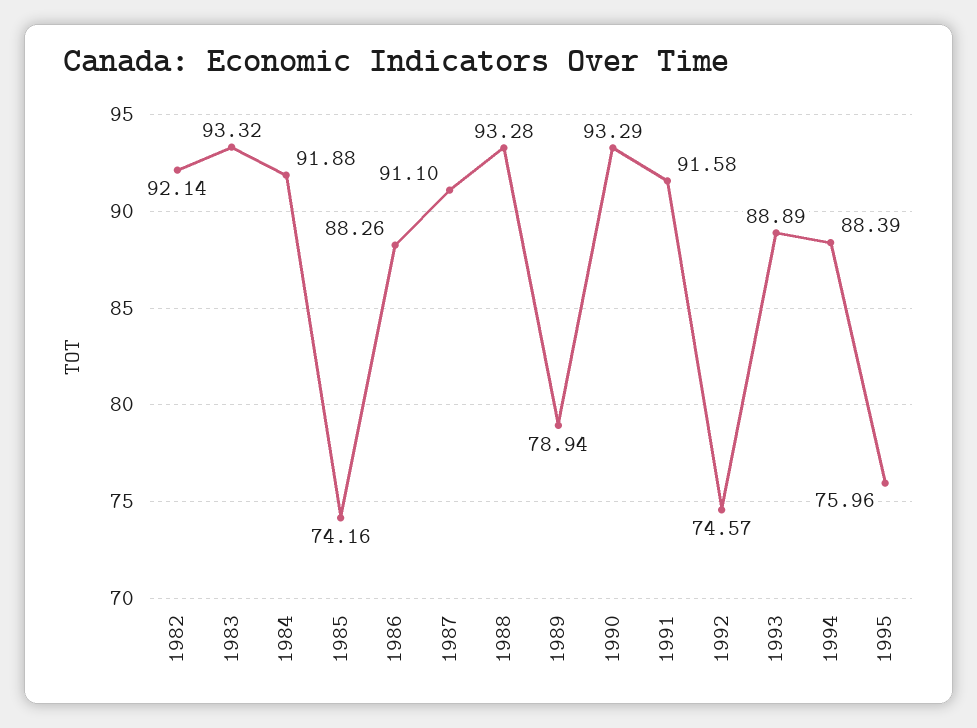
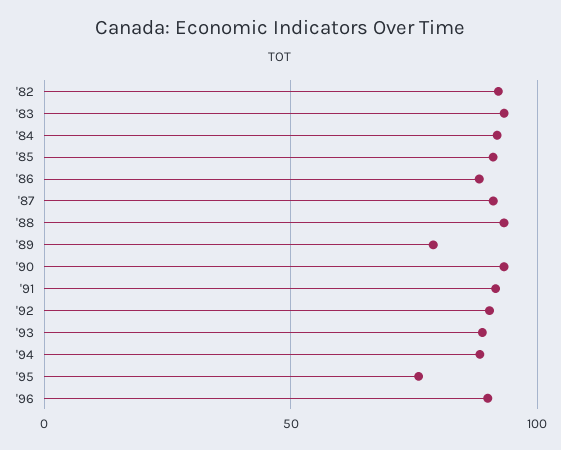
1985: 74.16 -> 90
1992: 74.57 -> 90
'96: none -> 90

